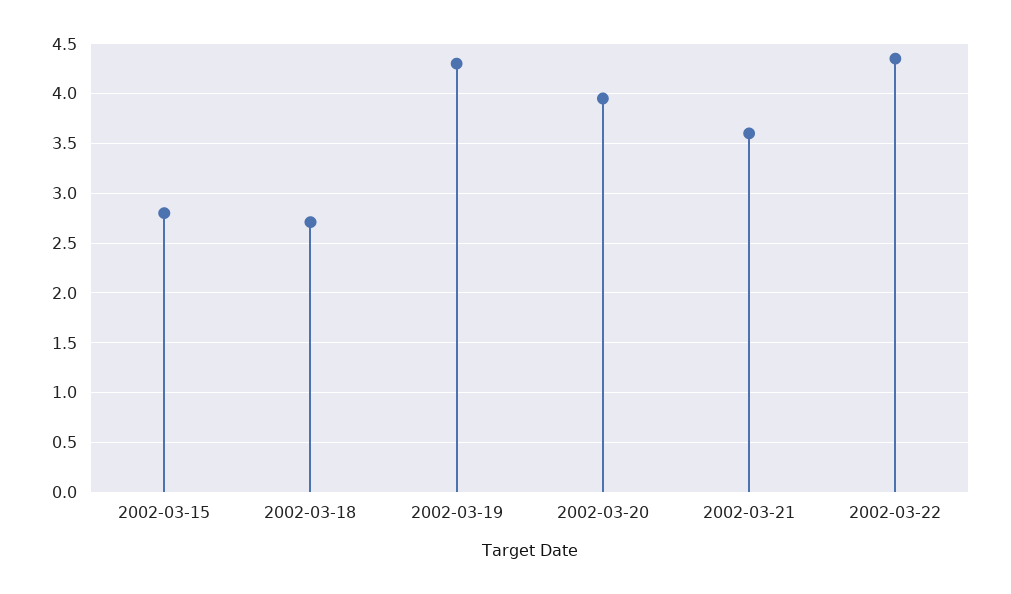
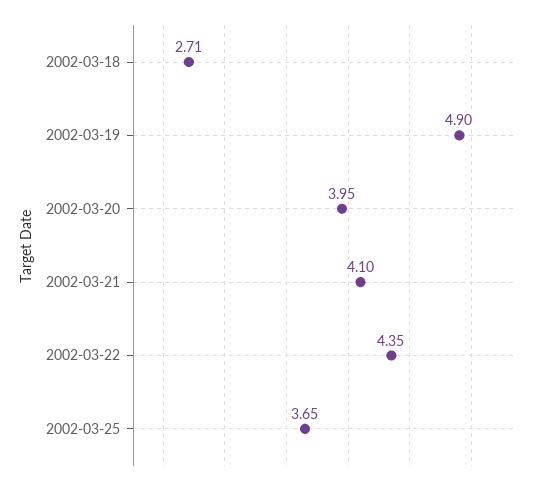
2002-03-15: 2.8 -> none
2002-03-19: 4.3 -> 4.9
2002-03-21: 3.6 -> 4.1
2002-03-25: none -> 3.65

